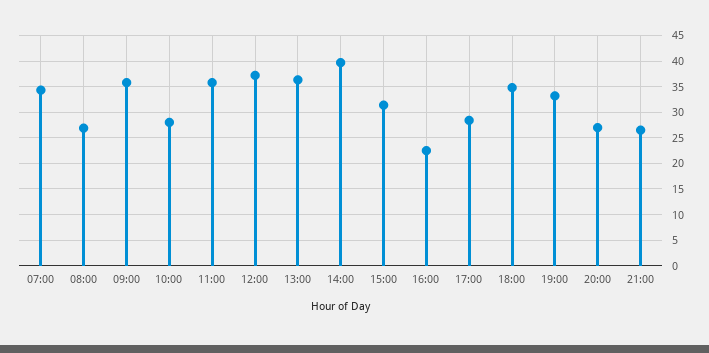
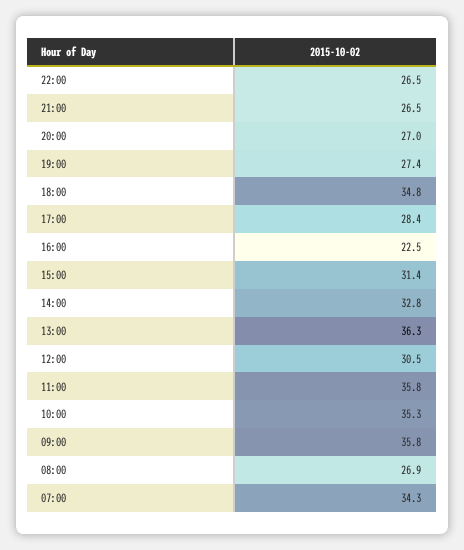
10:00: 27.5 -> 35.3
12:00: 37.5 -> 30.5
14:00: 40 -> 32.8
19:00: 32.5 -> 27.4
22:00: none -> 26.5

